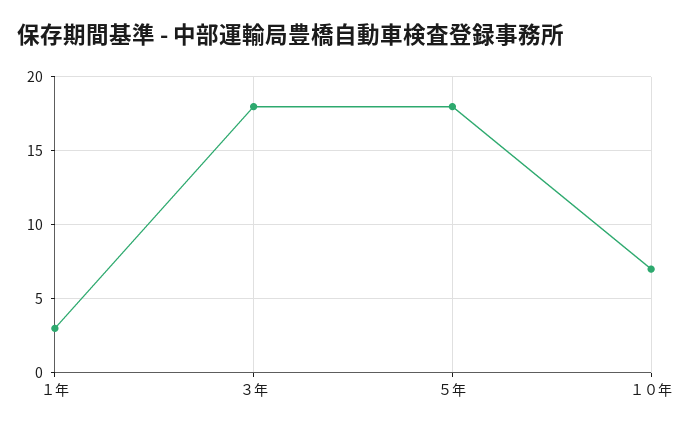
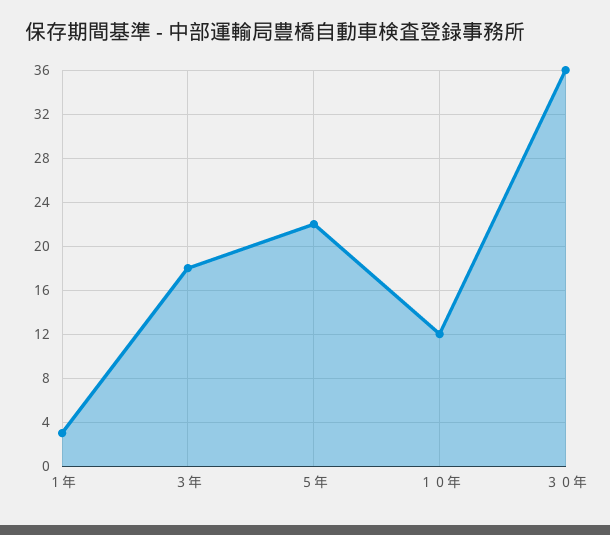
５年: 18 -> 22
１０年: 7 -> 12
３０年: none -> 36

